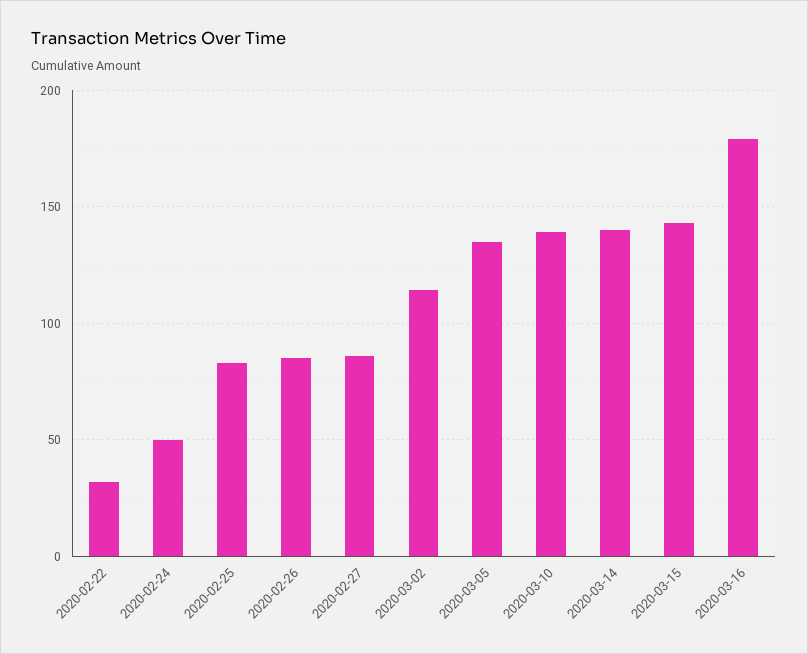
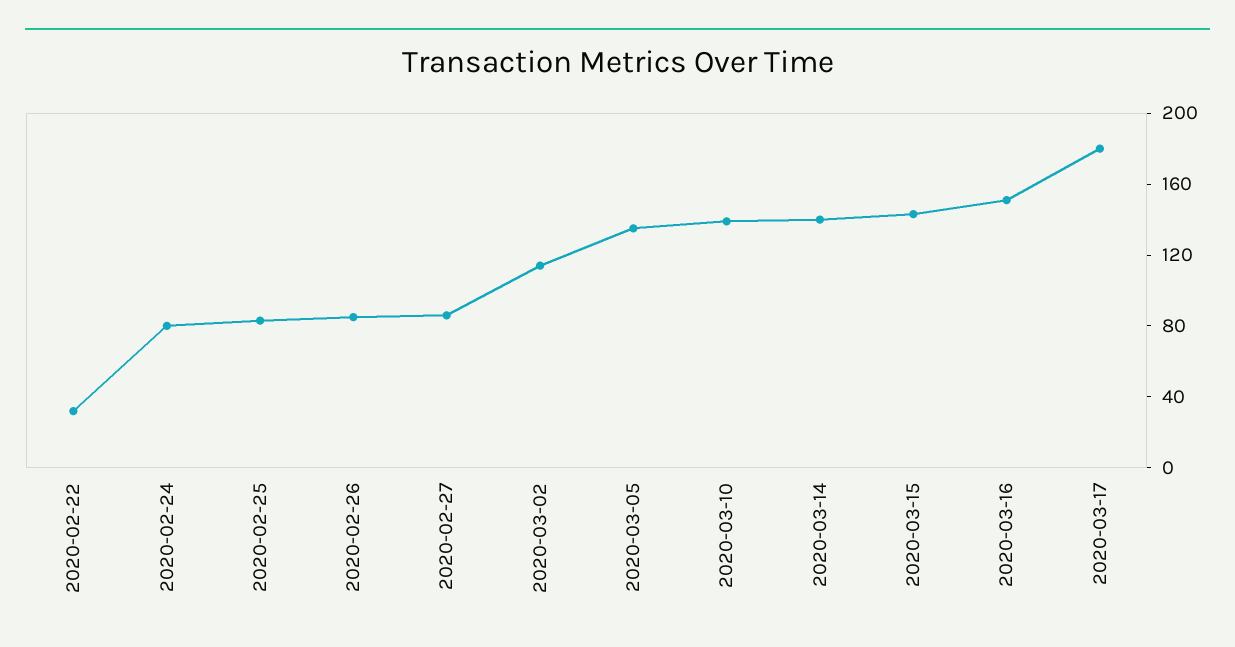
2020-02-24: 50 -> 80
2020-03-16: 180 -> 150
2020-03-17: none -> 180

